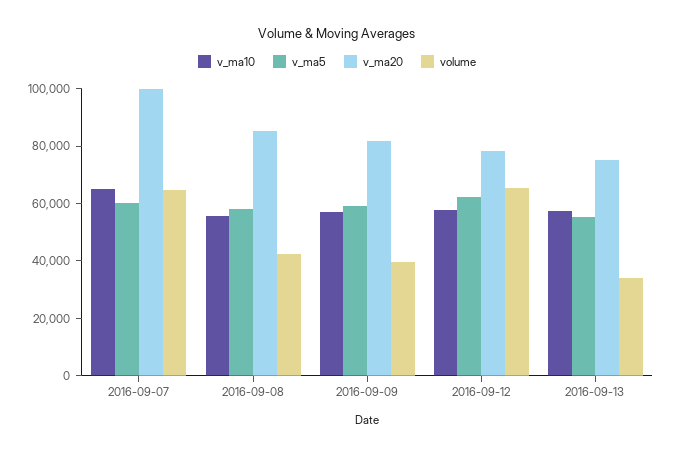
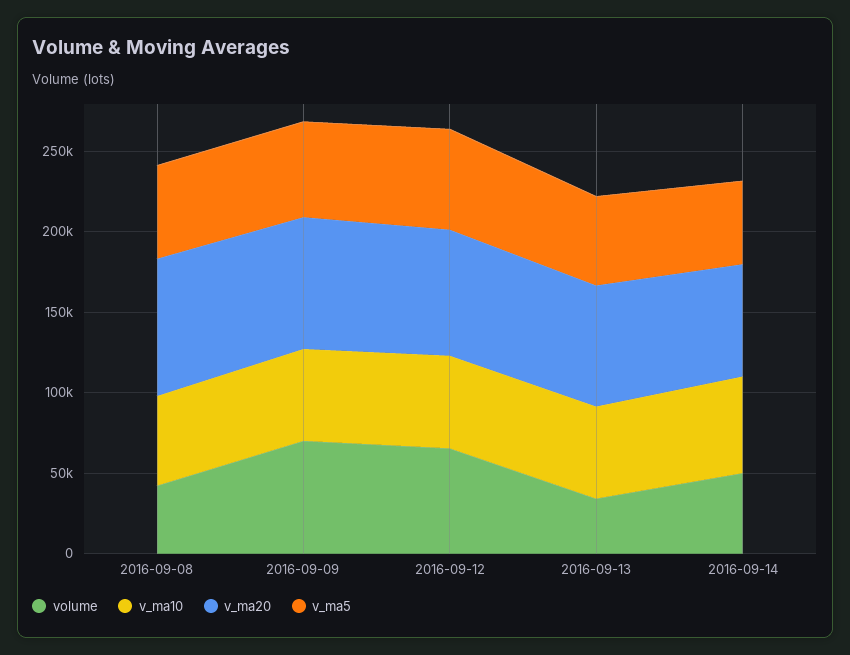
v_ma10, 2016-09-07: 65000 -> none
v_ma5, 2016-09-07: 60000 -> none
v_ma20, 2016-09-07: 100000 -> none
volume, 2016-09-07: 65000 -> none
volume, 2016-09-09: 40000 -> 70000
volume, 2016-09-14: none -> 50000
v_ma10, 2016-09-14: none -> 60000
v_ma20, 2016-09-14: none -> 70000
v_ma5, 2016-09-14: none -> 50000

